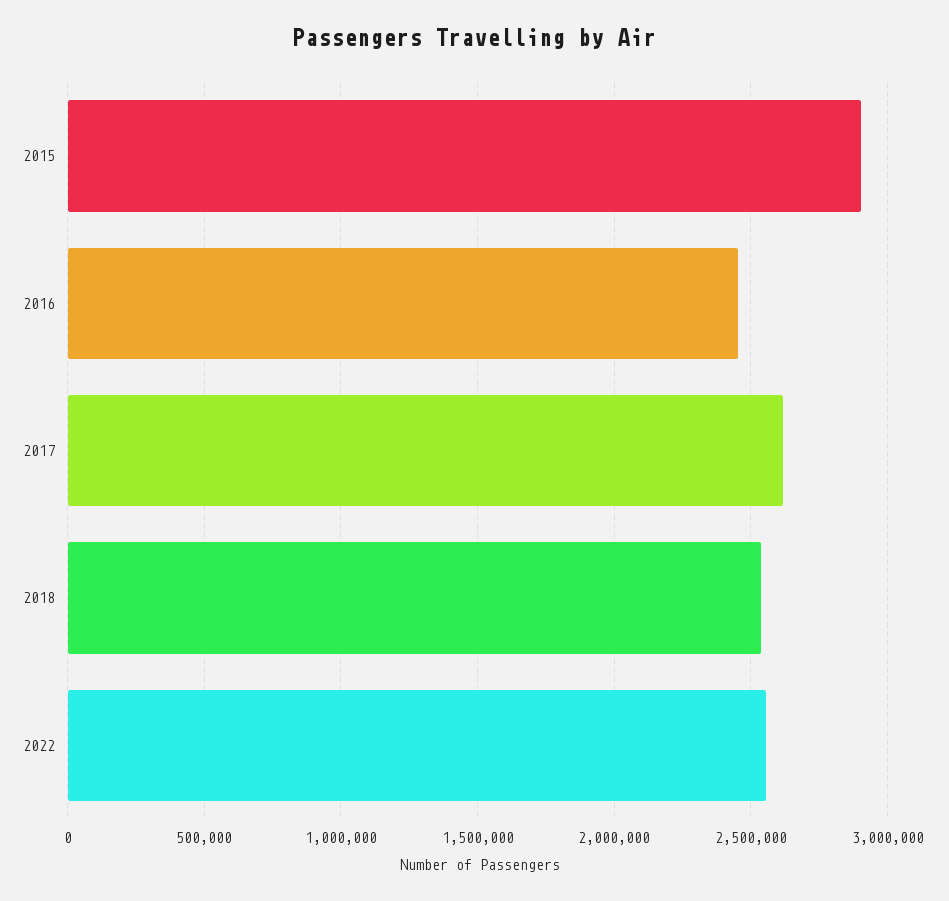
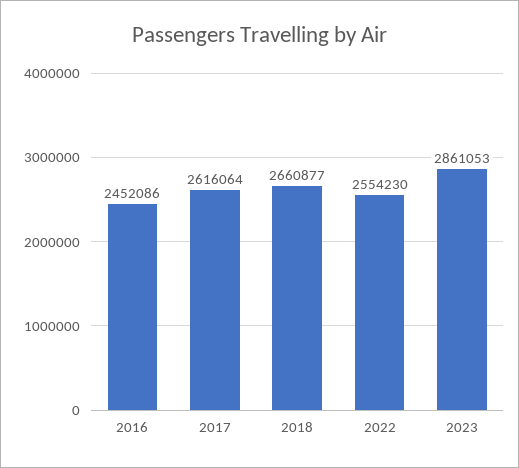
2015: 2900000 -> none
2018: 2550000 -> 2660877
2023: none -> 2861053

